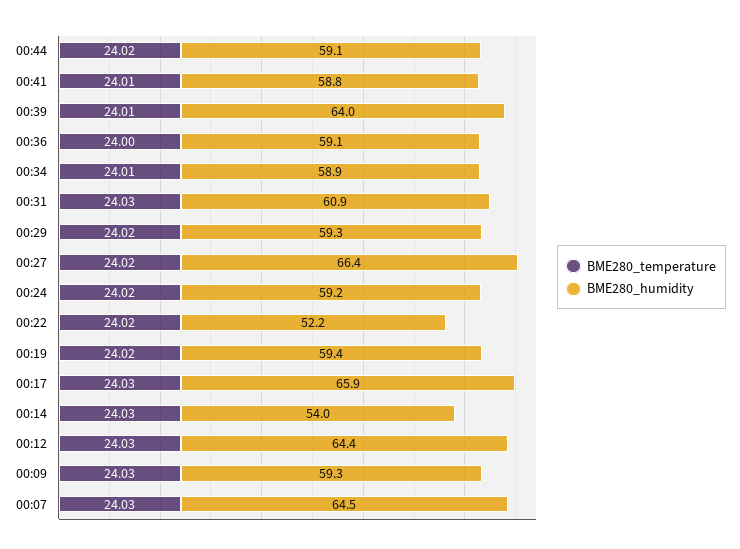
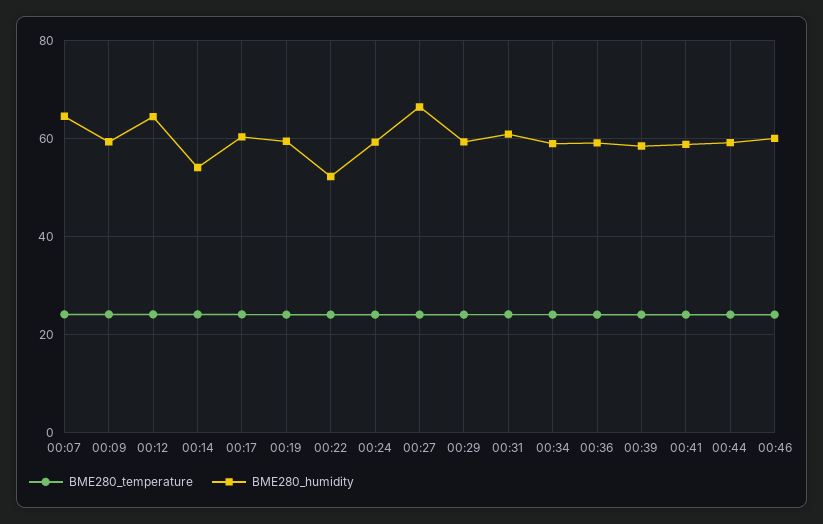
BME280_humidity, 00:39: 64 -> 58
BME280_humidity, 00:17: 65.9 -> 60
BME280_temperature, 00:46: none -> 24
BME280_humidity, 00:46: none -> 60

